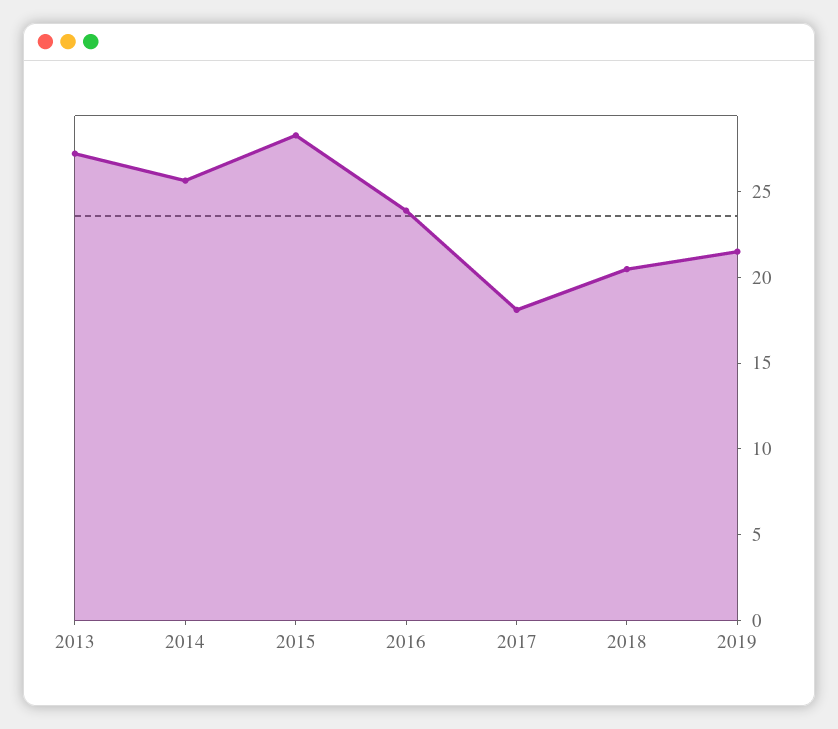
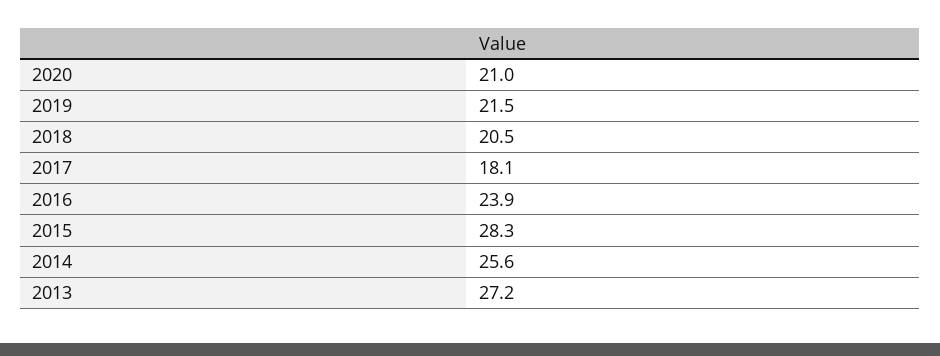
2020: none -> 21

